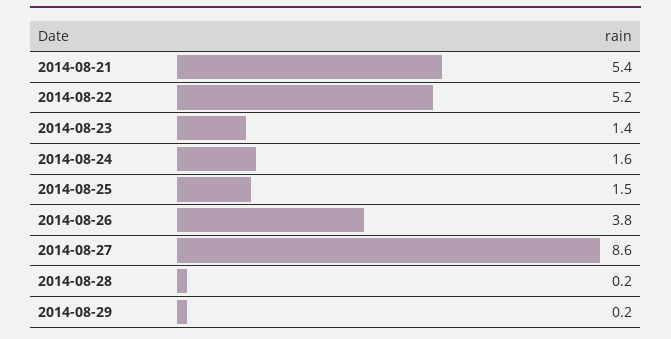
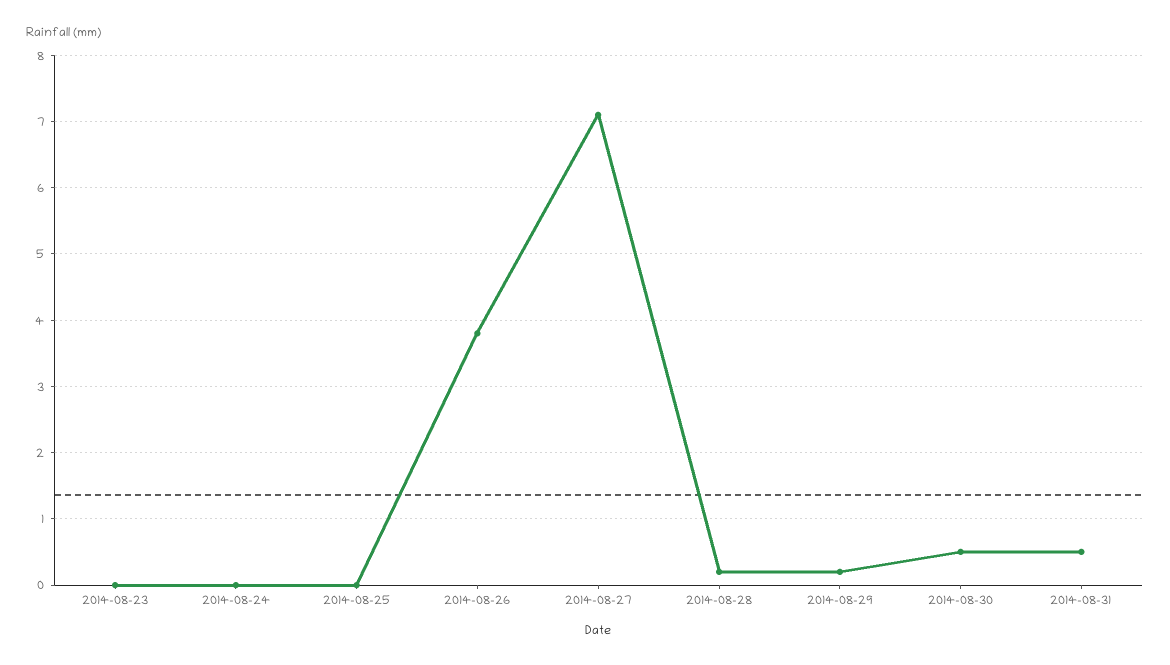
2014-08-21: 5.4 -> none
2014-08-22: 5.2 -> none
2014-08-23: 1.4 -> 0
2014-08-24: 1.6 -> 0
2014-08-25: 1.5 -> 0
2014-08-27: 8.6 -> 7.1
2014-08-30: none -> 0.5
2014-08-31: none -> 0.5

